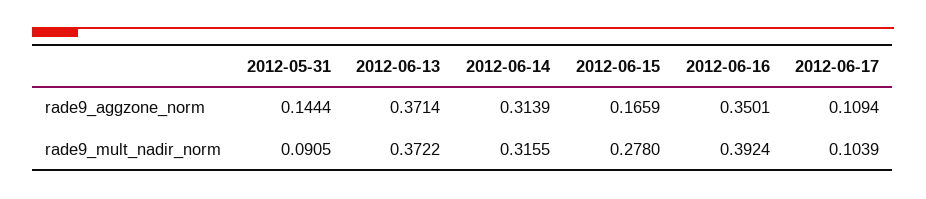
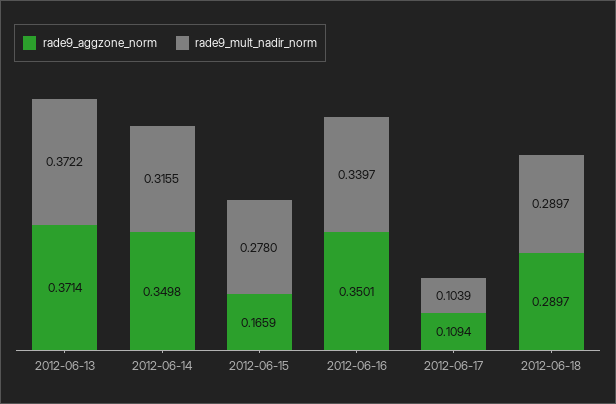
rade9_aggzone_norm, 2012-05-31: 0.1444 -> none
rade9_aggzone_norm, 2012-06-14: 0.3139 -> 0.3498
rade9_mult_nadir_norm, 2012-05-31: 0.0905 -> none
rade9_mult_nadir_norm, 2012-06-16: 0.3924 -> 0.3397
rade9_aggzone_norm, 2012-06-18: none -> 0.2897
rade9_mult_nadir_norm, 2012-06-18: none -> 0.2897

